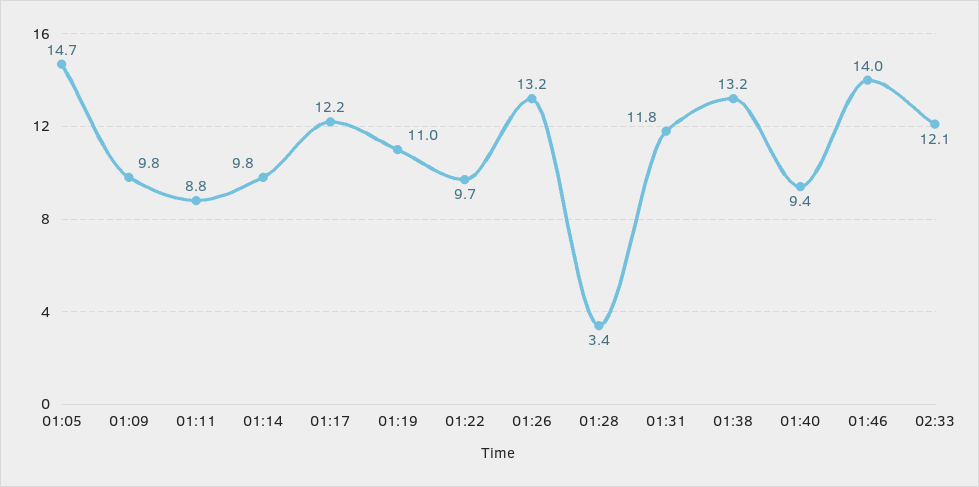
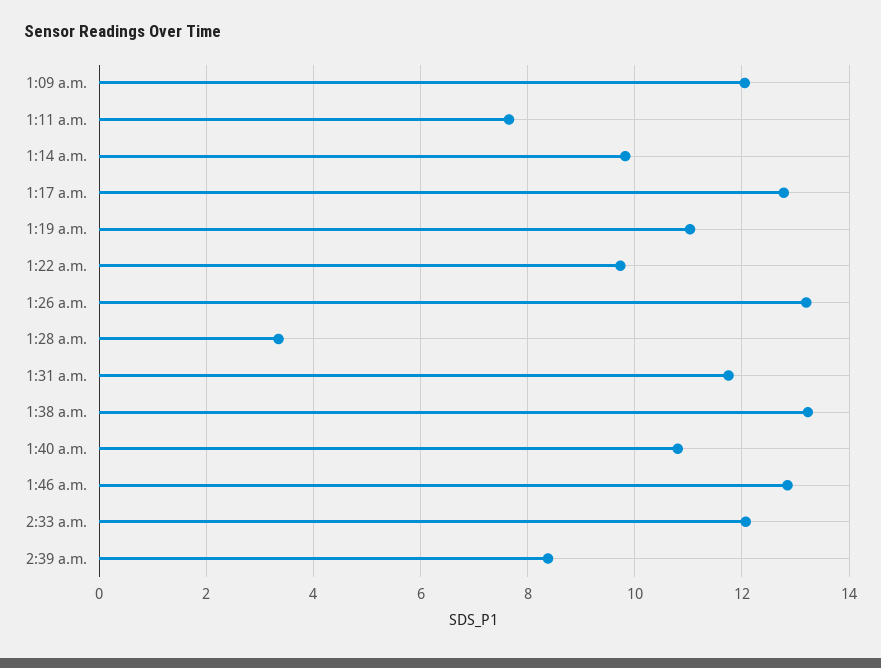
01:05: 14.7 -> none
01:09: 9.8 -> 12
01:11: 8.8 -> 7.6
01:17: 12.2 -> 12.8
01:40: 9.4 -> 10.8
01:46: 14 -> 12.8
2:39 a.m.: none -> 8.4

